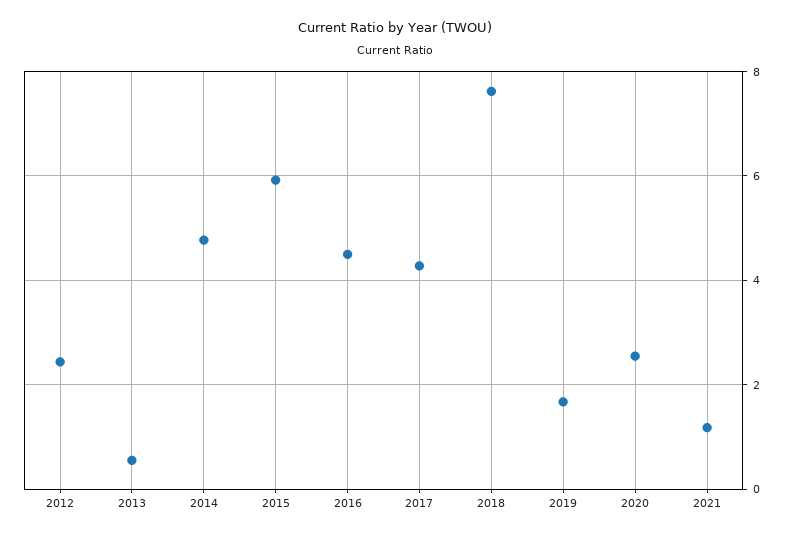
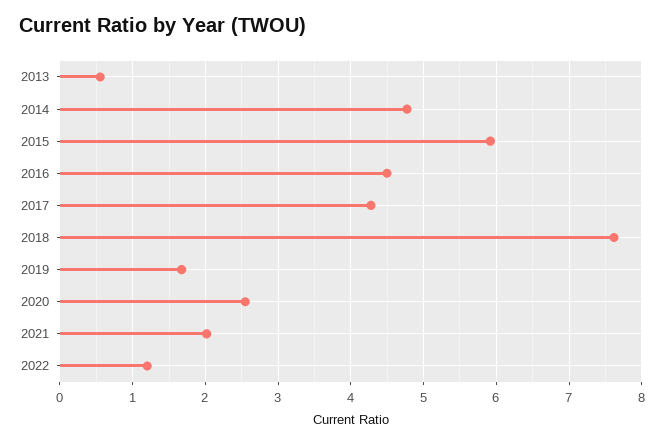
2012: 2.4 -> none
2021: 1.2 -> 2
2022: none -> 1.2

